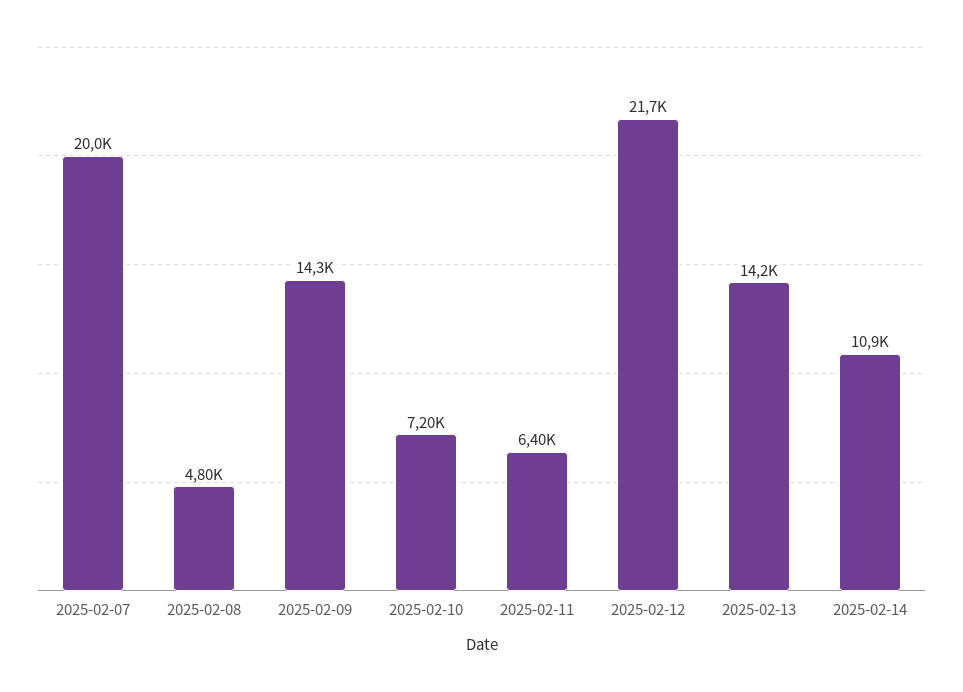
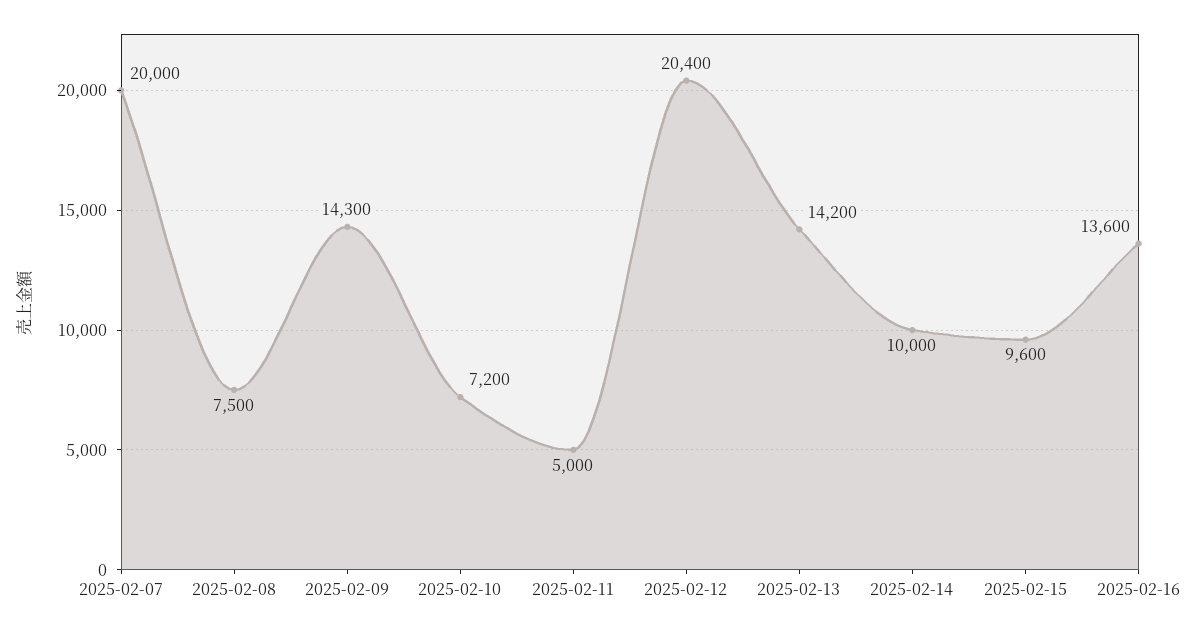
2025-02-08: 4800 -> 7500
2025-02-11: 6400 -> 5000
2025-02-12: 21700 -> 20400
2025-02-14: 10900 -> 10000
2025-02-15: none -> 9600
2025-02-16: none -> 13600

